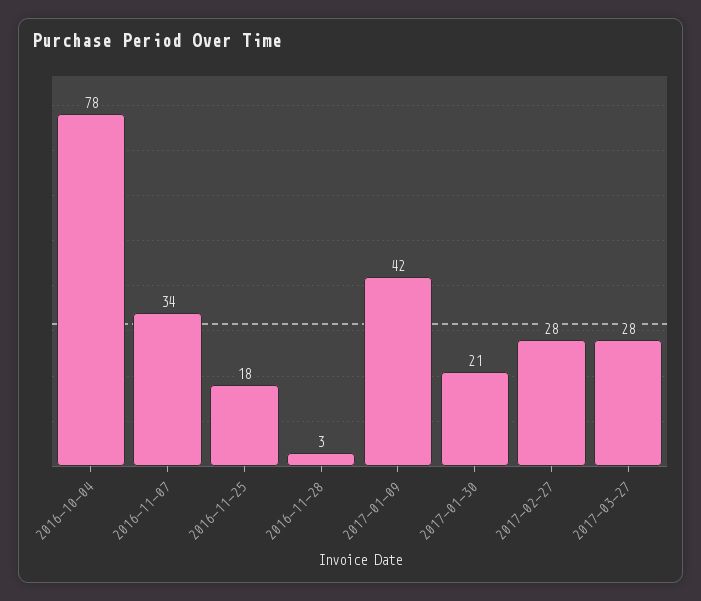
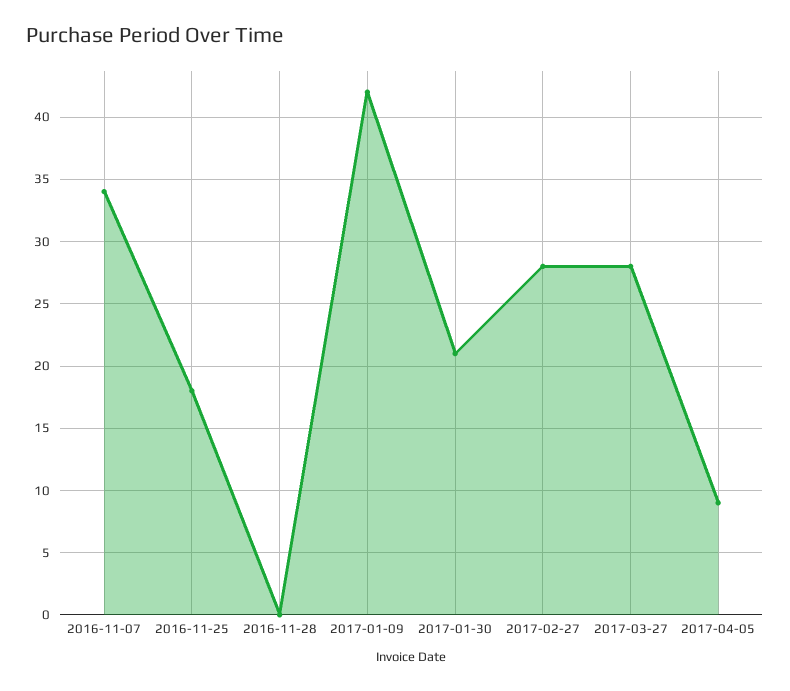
2016-10-04: 78 -> none
2016-11-28: 3 -> 0
2017-04-05: none -> 9

